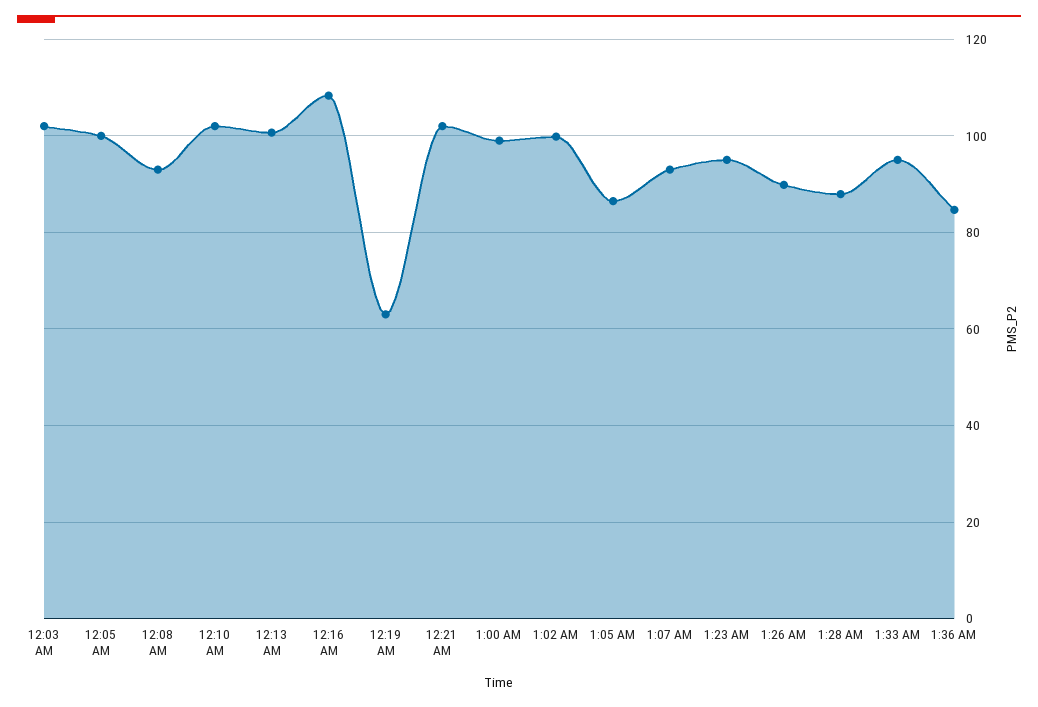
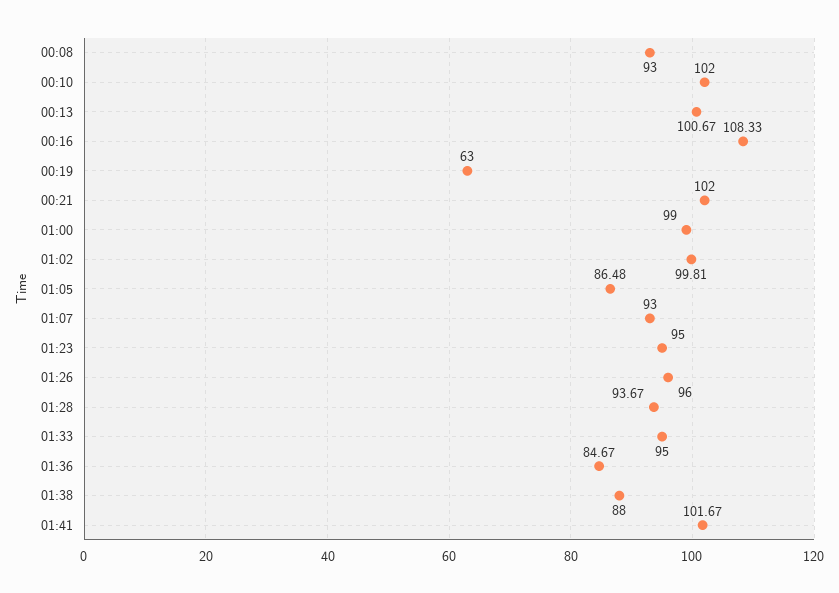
12:03 AM: 102 -> none
12:05 AM: 100 -> none
1:26 AM: 90 -> 96
1:28 AM: 88 -> 93.67
01:38: none -> 88
01:41: none -> 101.67

